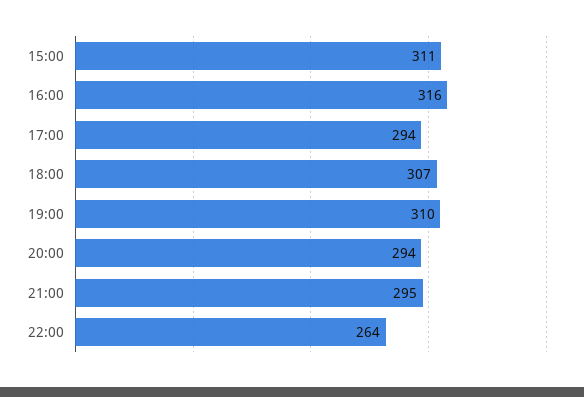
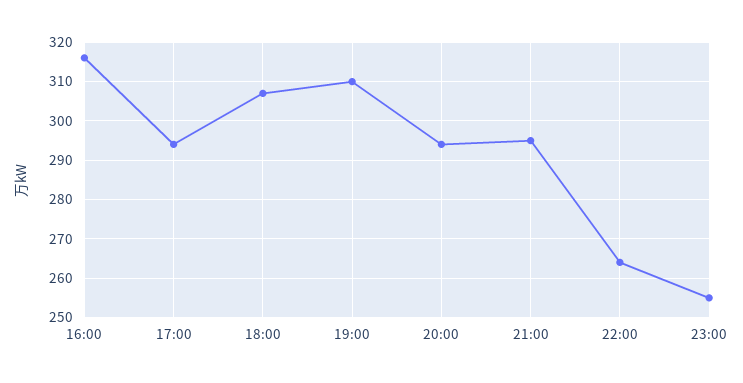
15:00: 311 -> none
23:00: none -> 255

